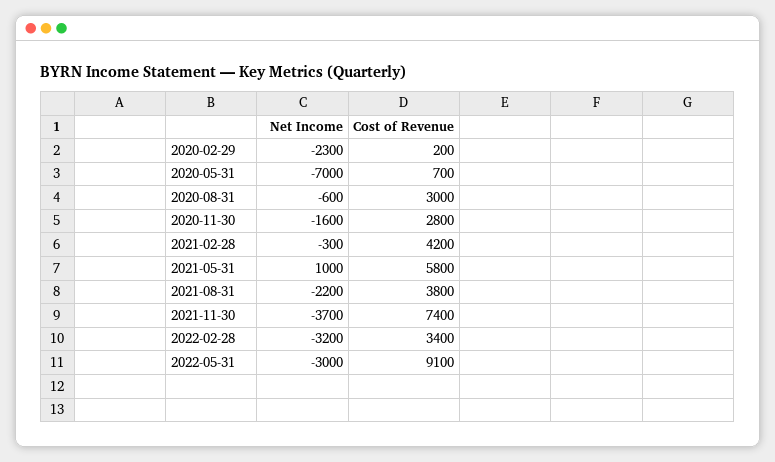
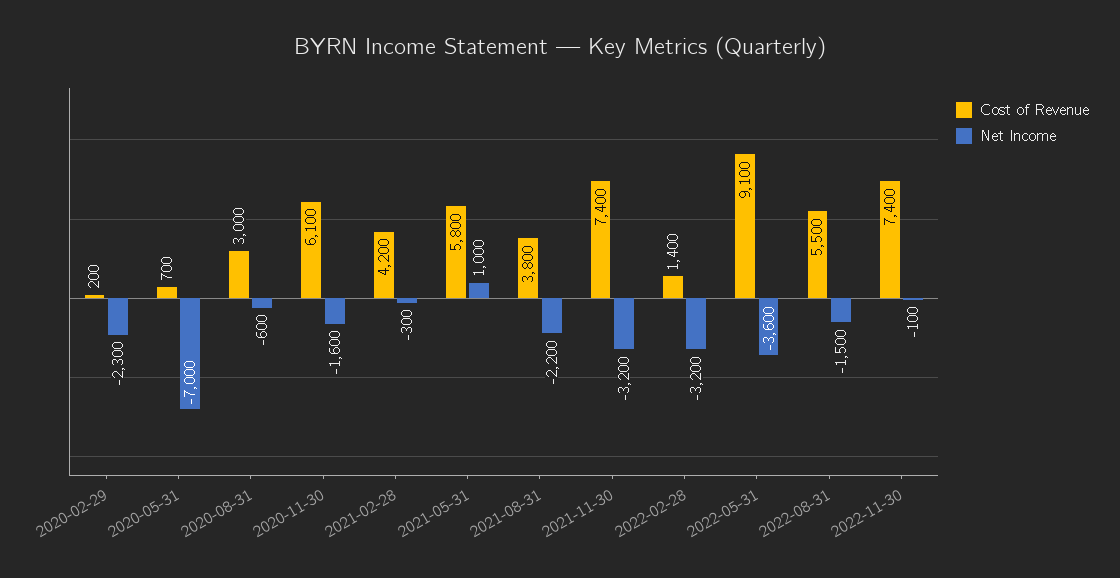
Cost of Revenue, 2020-11-30: 2800 -> 6100
Net Income, 2021-11-30: -3700 -> -3200
Cost of Revenue, 2022-02-28: 3400 -> 1400
Net Income, 2022-05-31: -3000 -> -3600
Cost of Revenue, 2022-08-31: none -> 5500
Net Income, 2022-08-31: none -> -1500
Cost of Revenue, 2022-11-30: none -> 7400
Net Income, 2022-11-30: none -> -100

